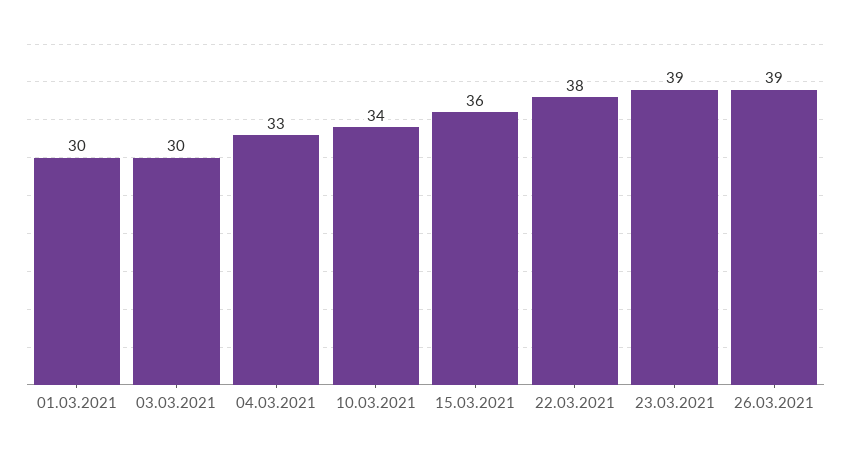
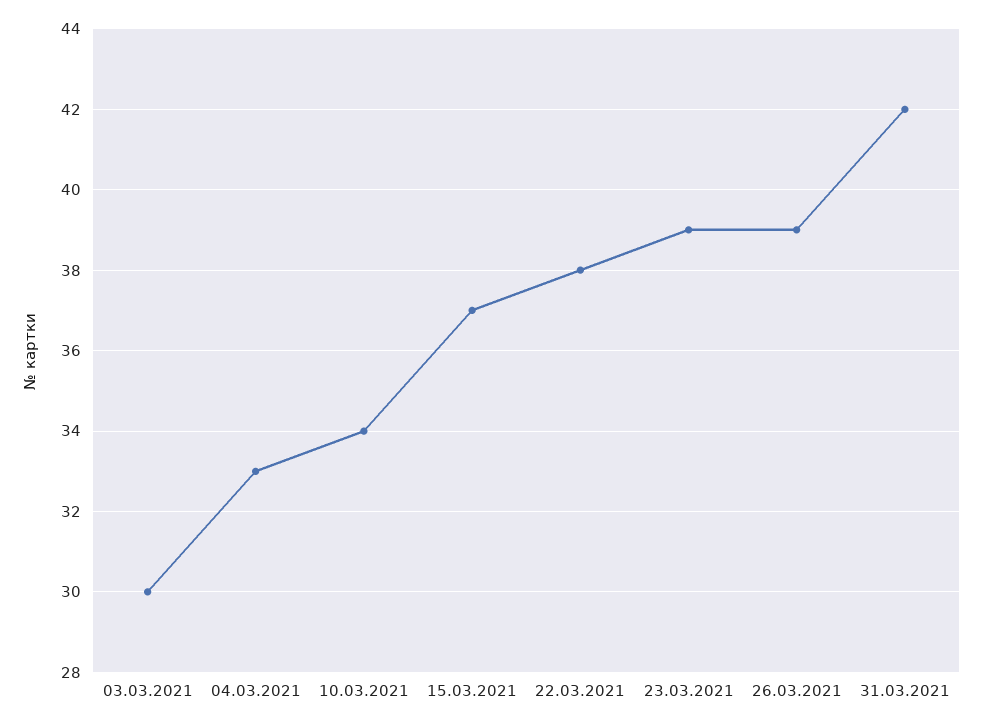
01.03.2021: 30 -> none
15.03.2021: 36 -> 37
31.03.2021: none -> 42

